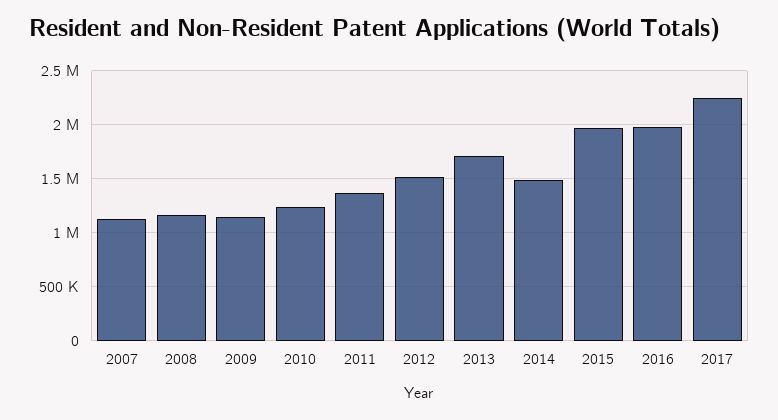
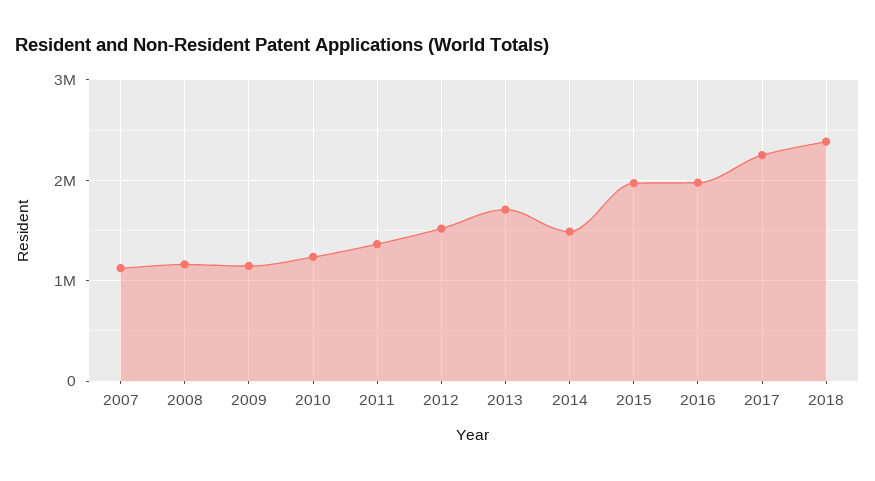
2018: none -> 2400000

